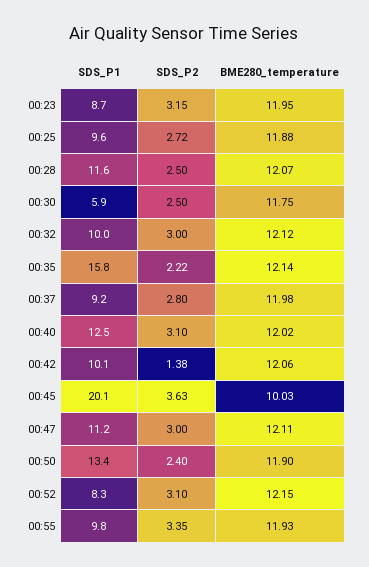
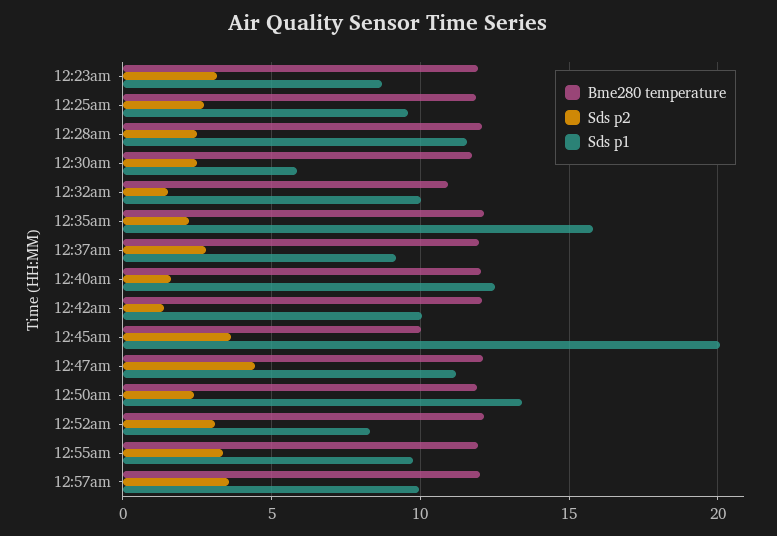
SDS_P2, 00:32: 3 -> 1.5
BME280_temperature, 00:32: 12.12 -> 11
SDS_P2, 00:40: 3.1 -> 1.5
SDS_P2, 00:47: 3 -> 4.5
BME280_temperature, 12:57am: none -> 12
SDS_P2, 12:57am: none -> 3.5
SDS_P1, 12:57am: none -> 10

